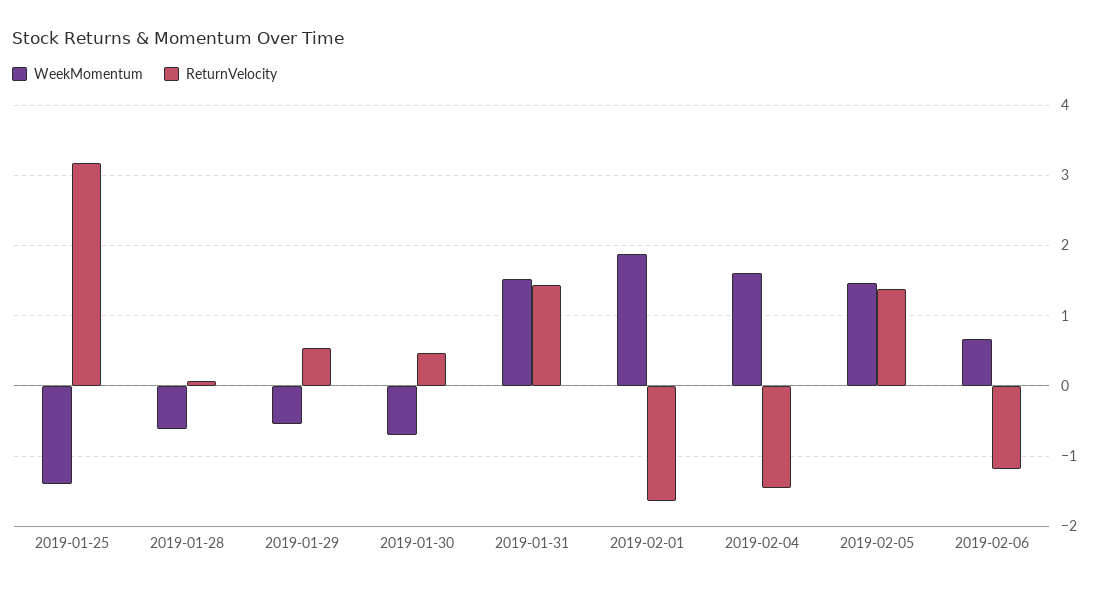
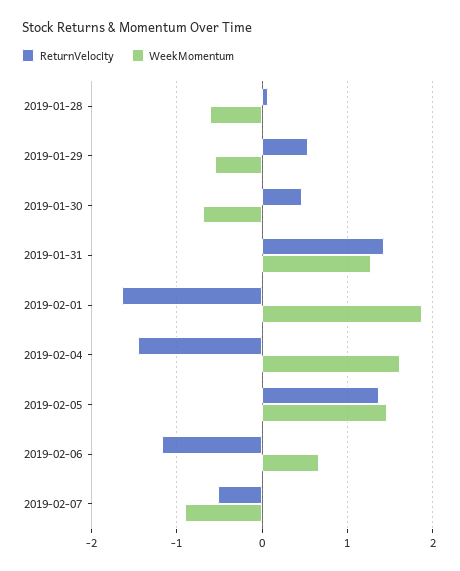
WeekMomentum, 2019-01-25: -1.4 -> none
ReturnVelocity, 2019-01-25: 3.2 -> none
WeekMomentum, 2019-01-31: 1.5 -> 1.3
ReturnVelocity, 2019-02-07: none -> -0.5
WeekMomentum, 2019-02-07: none -> -0.9

